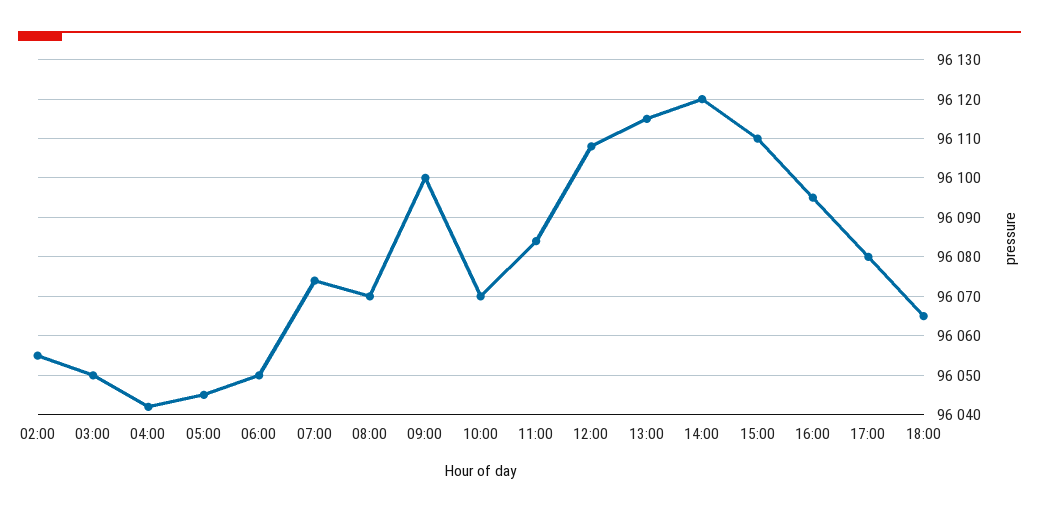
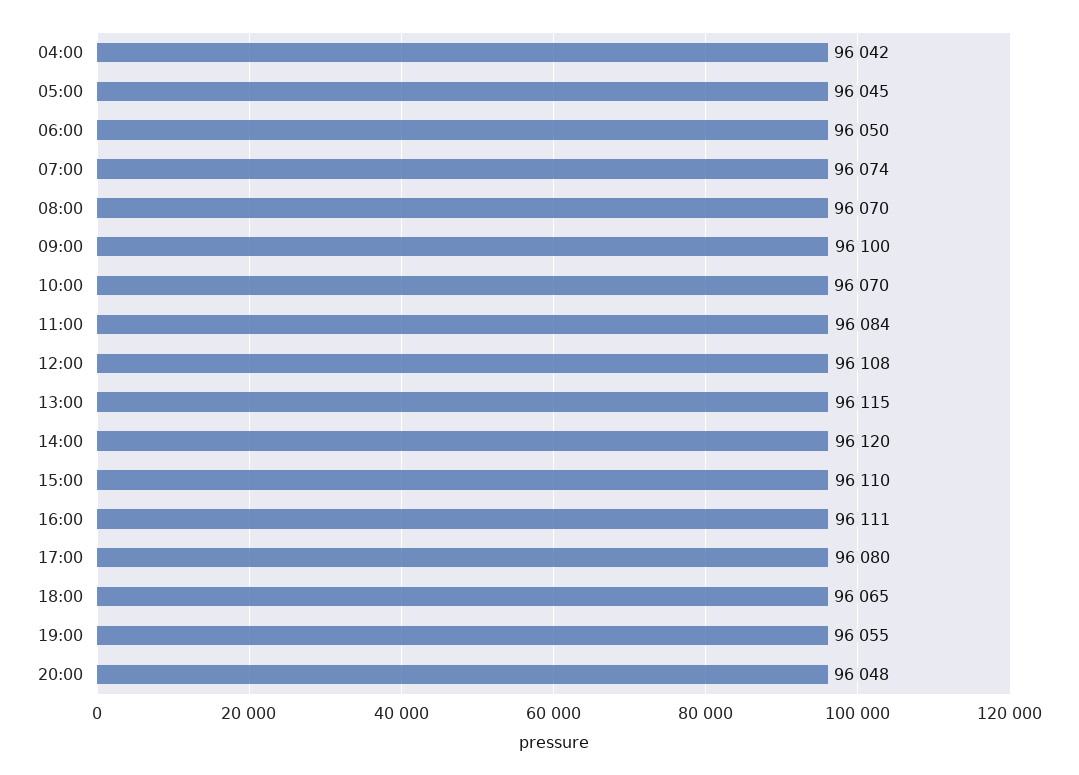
02:00: 96055 -> none
03:00: 96050 -> none
16:00: 96095 -> 96111
19:00: none -> 96055
20:00: none -> 96048

